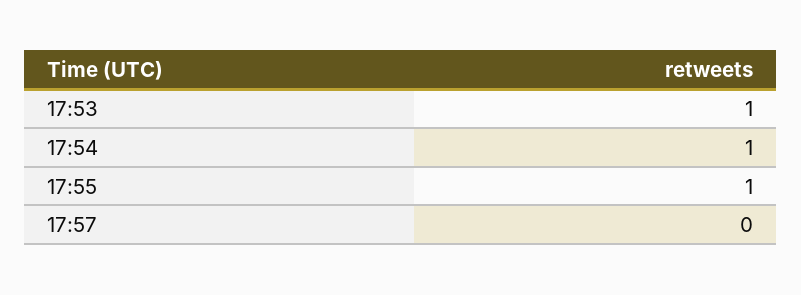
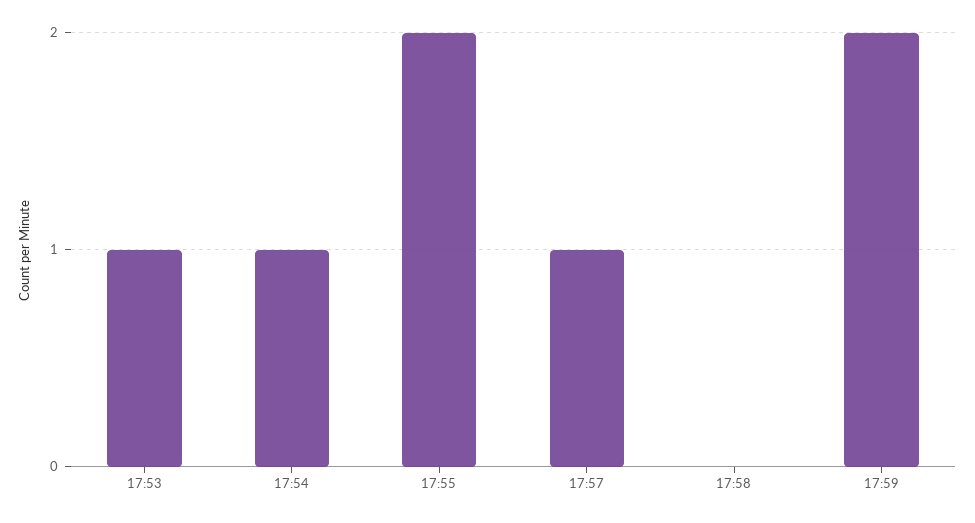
17:55: 1 -> 2
17:57: 0 -> 1
17:58: none -> 0
17:59: none -> 2

